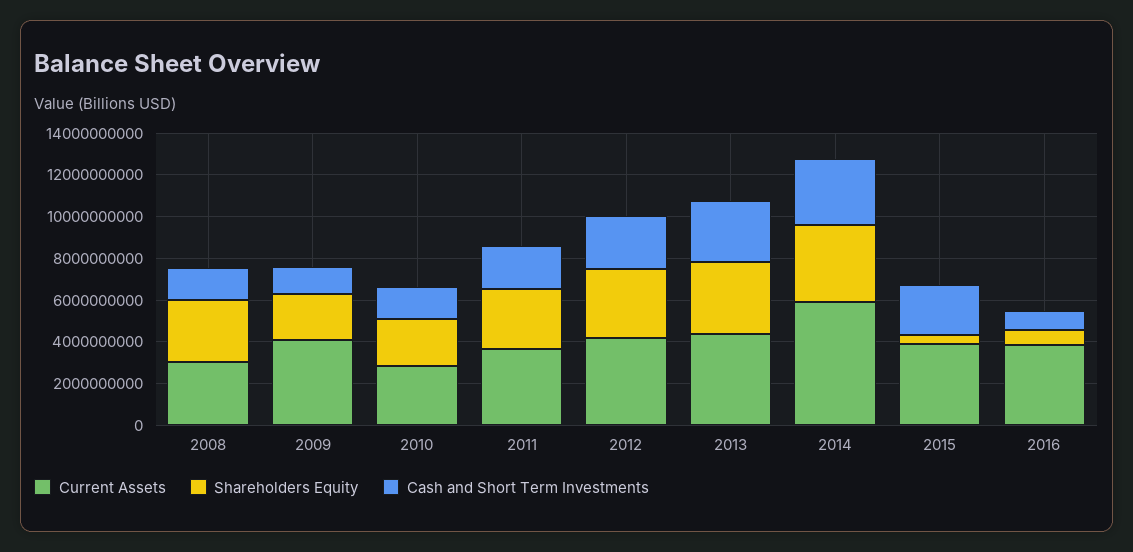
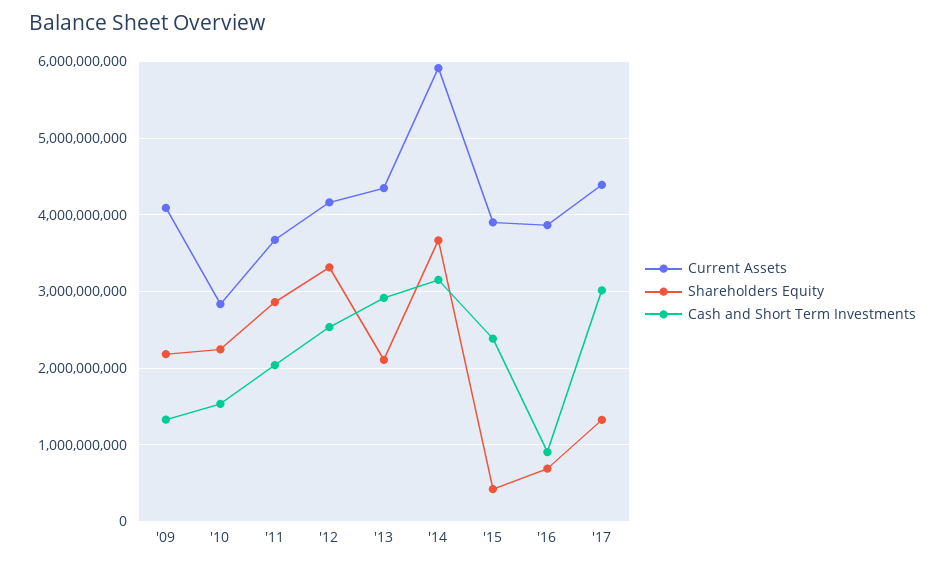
Current Assets, 2008: 3000000000 -> none
Shareholders Equity, 2008: 3000000000 -> none
Cash and Short Term Investments, 2008: 1500000000 -> none
Shareholders Equity, 2013: 3500000000 -> 2100000000
Current Assets, '17: none -> 4400000000
Shareholders Equity, '17: none -> 1300000000
Cash and Short Term Investments, '17: none -> 3000000000

